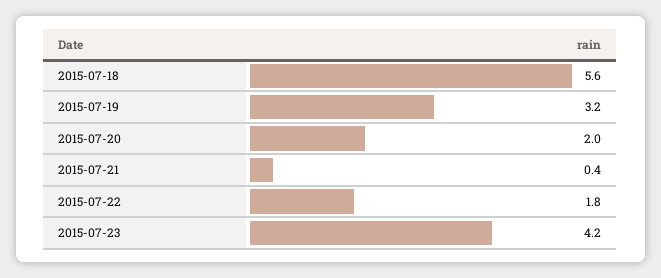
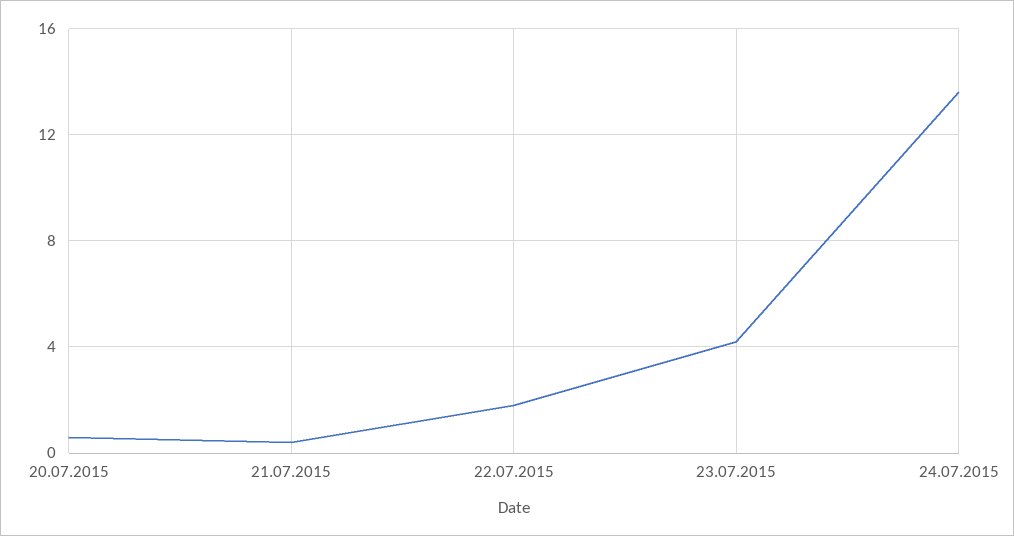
2015-07-18: 5.6 -> none
2015-07-19: 3.2 -> none
2015-07-20: 2 -> 0.5
24.07.2015: none -> 13.5

